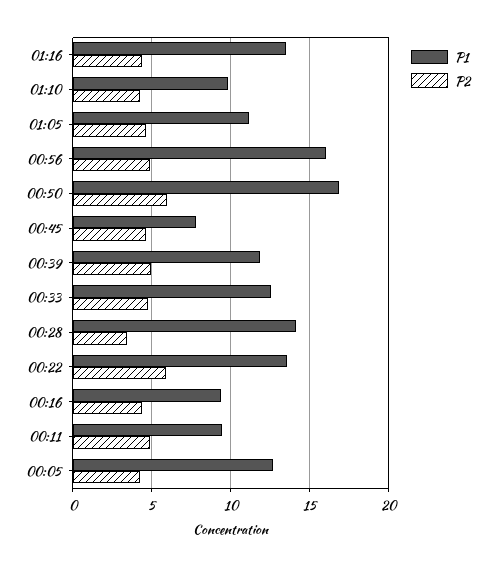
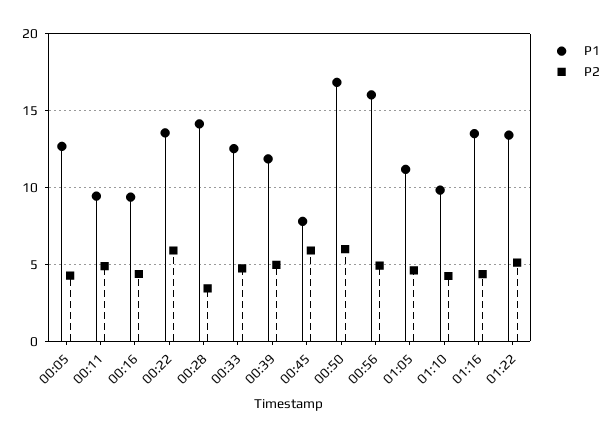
P2, 00:45: 4.5 -> 6
P1, 01:22: none -> 13.5
P2, 01:22: none -> 5

